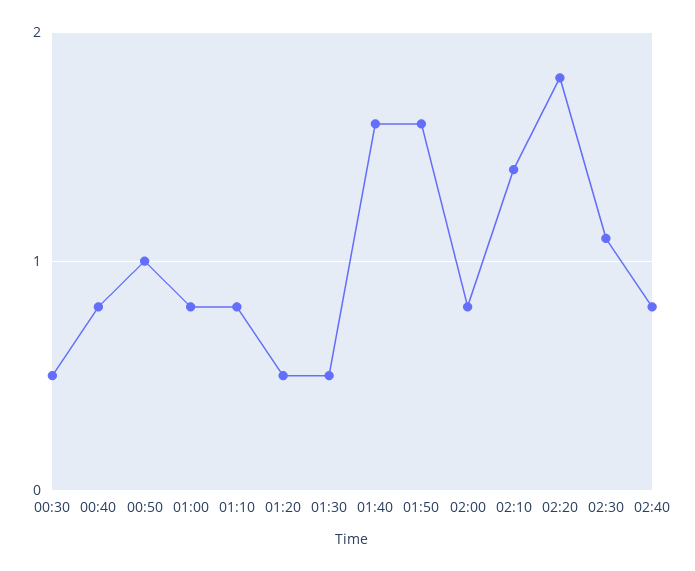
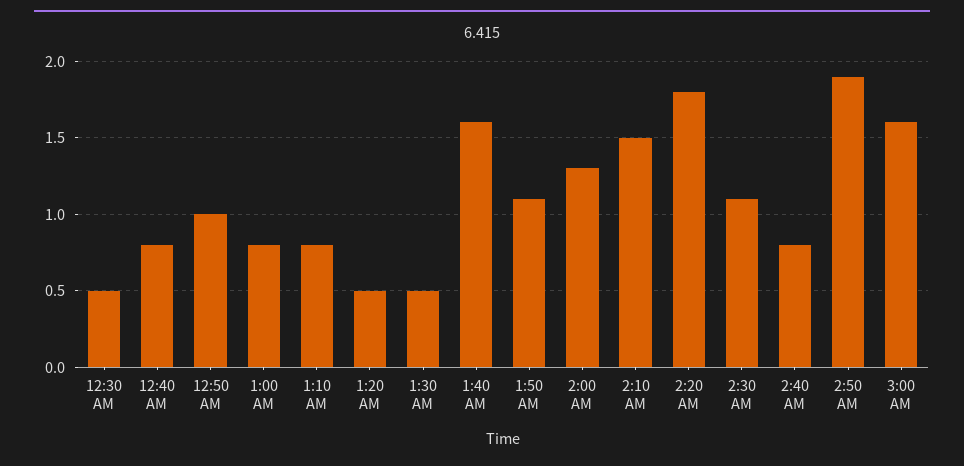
01:50: 1.6 -> 1.1
02:00: 0.8 -> 1.3
02:10: 1.4 -> 1.5
2:50 AM: none -> 1.9
3:00 AM: none -> 1.6

